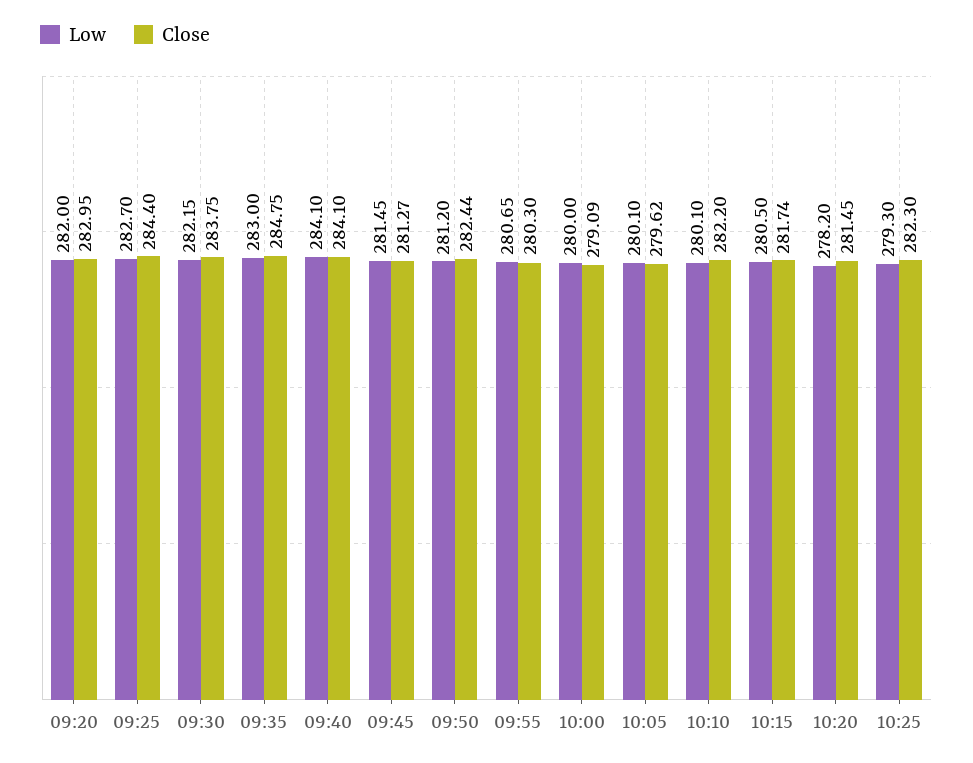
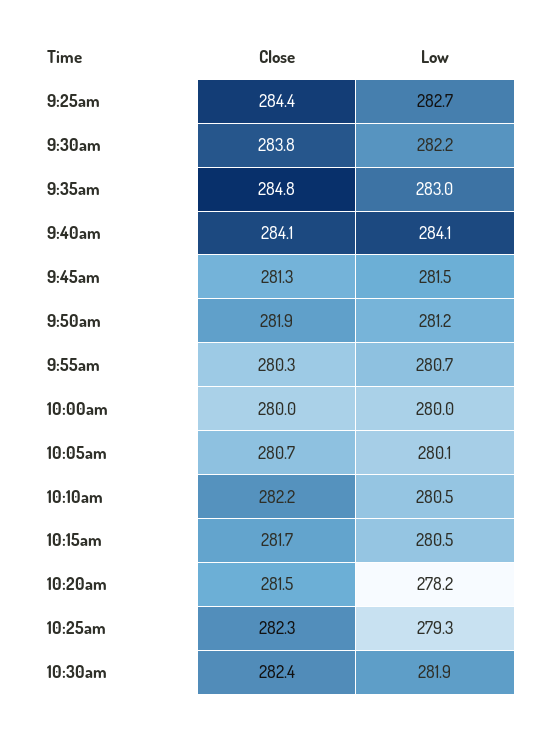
Low, 09:20: 282 -> none
Close, 09:20: 282.95 -> none
Close, 09:50: 282.44 -> 281.9
Close, 10:00: 279.09 -> 280
Close, 10:05: 279.62 -> 280.7
Low, 10:10: 280.1 -> 280.5
Close, 10:30am: none -> 282.4
Low, 10:30am: none -> 281.9

